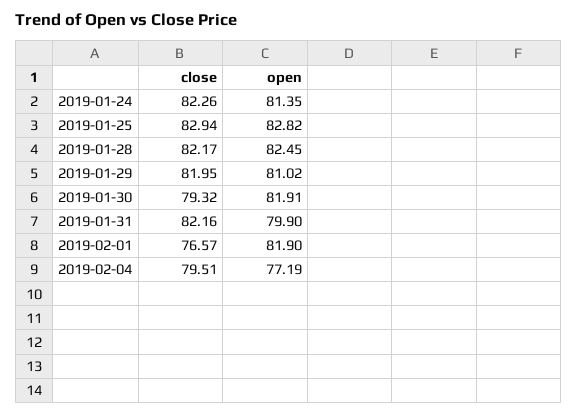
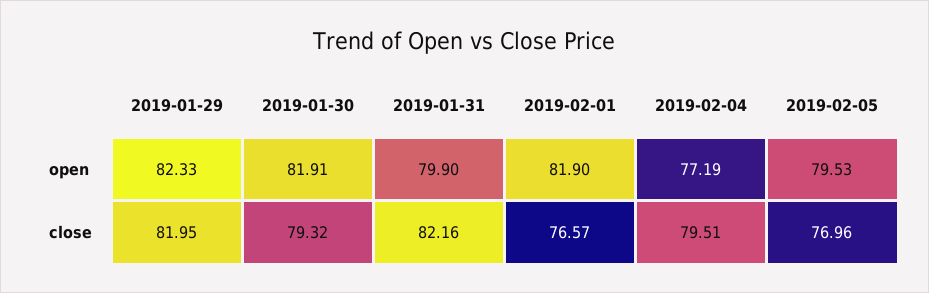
close, 2019-01-24: 82.26 -> none
open, 2019-01-24: 81.35 -> none
close, 2019-01-25: 82.94 -> none
open, 2019-01-25: 82.82 -> none
close, 2019-01-28: 82.17 -> none
open, 2019-01-28: 82.45 -> none
open, 2019-01-29: 81.02 -> 82.33
open, 2019-02-05: none -> 79.53
close, 2019-02-05: none -> 76.96

